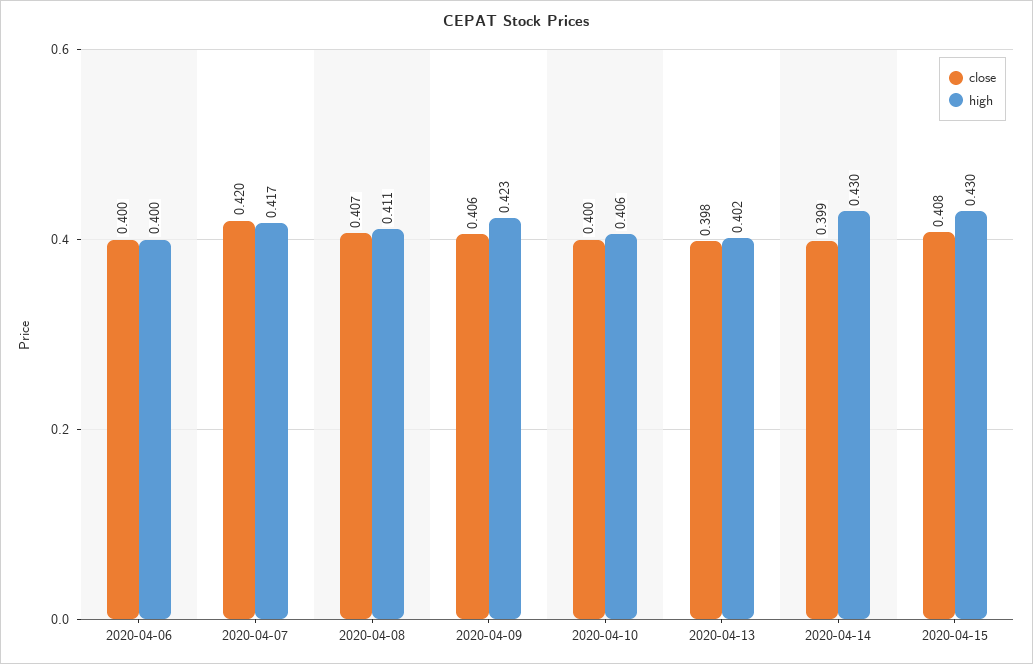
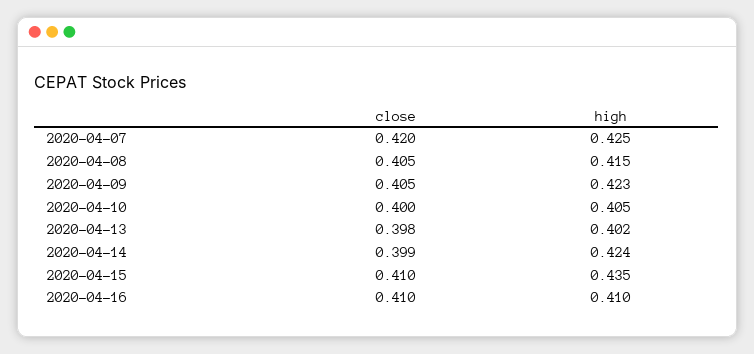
close, 2020-04-06: 0.4 -> none
high, 2020-04-06: 0.4 -> none
high, 2020-04-07: 0.417 -> 0.425
close, 2020-04-08: 0.407 -> 0.405
high, 2020-04-08: 0.411 -> 0.415
close, 2020-04-09: 0.406 -> 0.405
high, 2020-04-10: 0.406 -> 0.405
high, 2020-04-14: 0.43 -> 0.424
close, 2020-04-15: 0.408 -> 0.41
high, 2020-04-15: 0.43 -> 0.435
close, 2020-04-16: none -> 0.41
high, 2020-04-16: none -> 0.41

